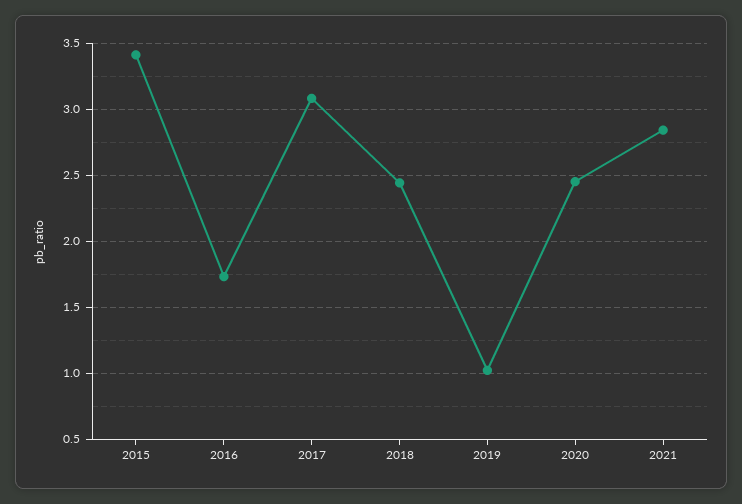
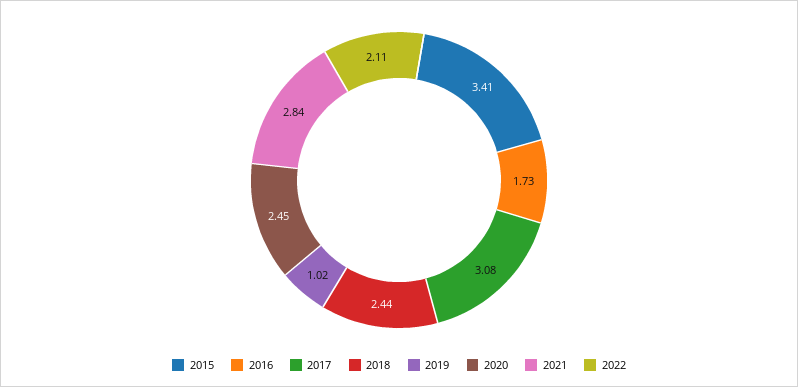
2022: none -> 2.11

